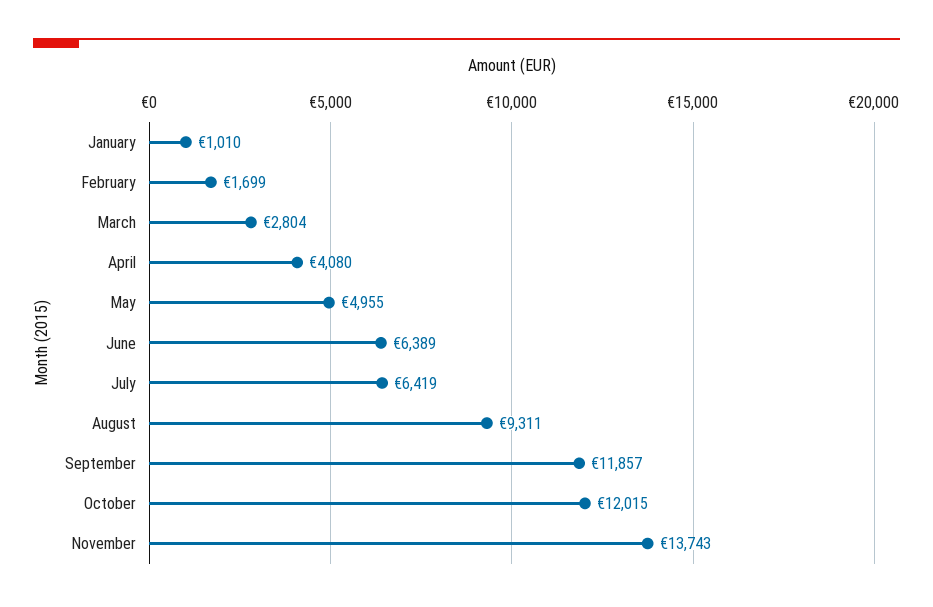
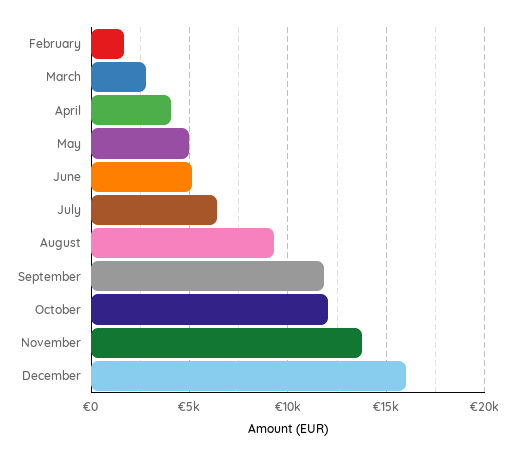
January: 1010 -> none
June: 6389 -> 5000
December: none -> 16000

